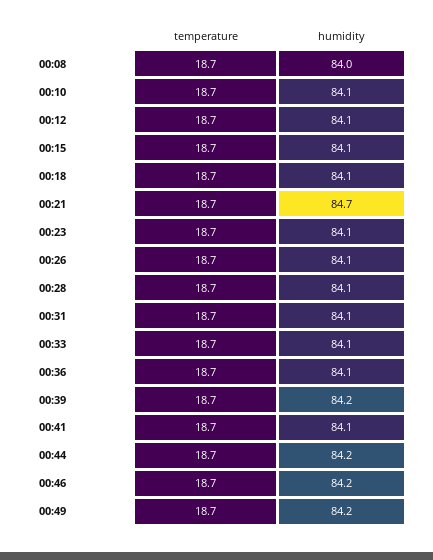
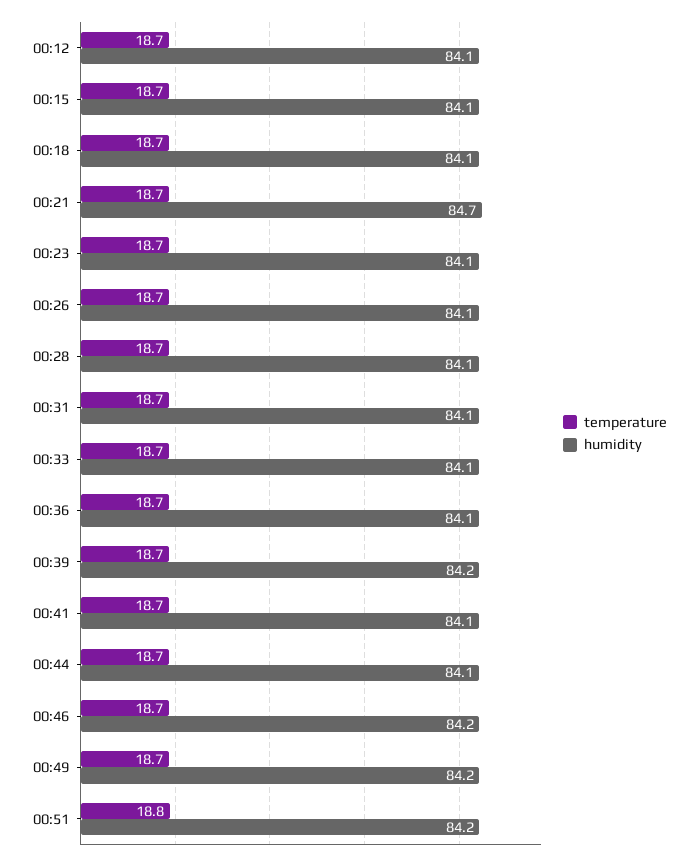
temperature, 00:08: 18.7 -> none
humidity, 00:08: 84 -> none
temperature, 00:10: 18.7 -> none
humidity, 00:10: 84.1 -> none
humidity, 00:44: 84.2 -> 84.1
temperature, 00:51: none -> 18.8
humidity, 00:51: none -> 84.2

